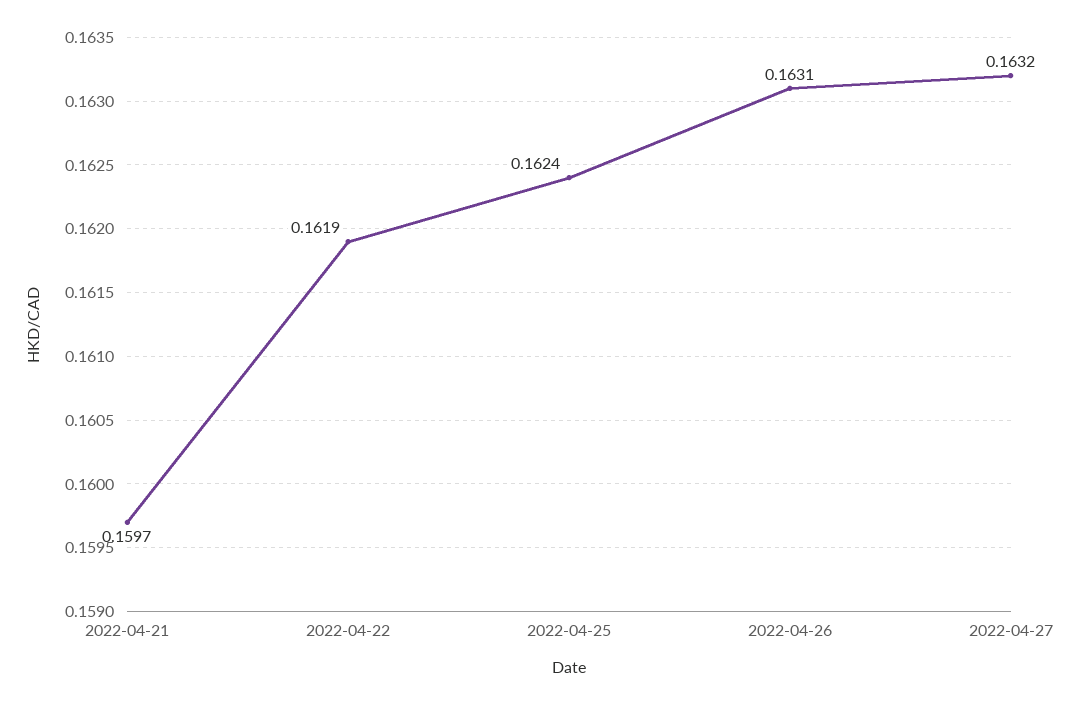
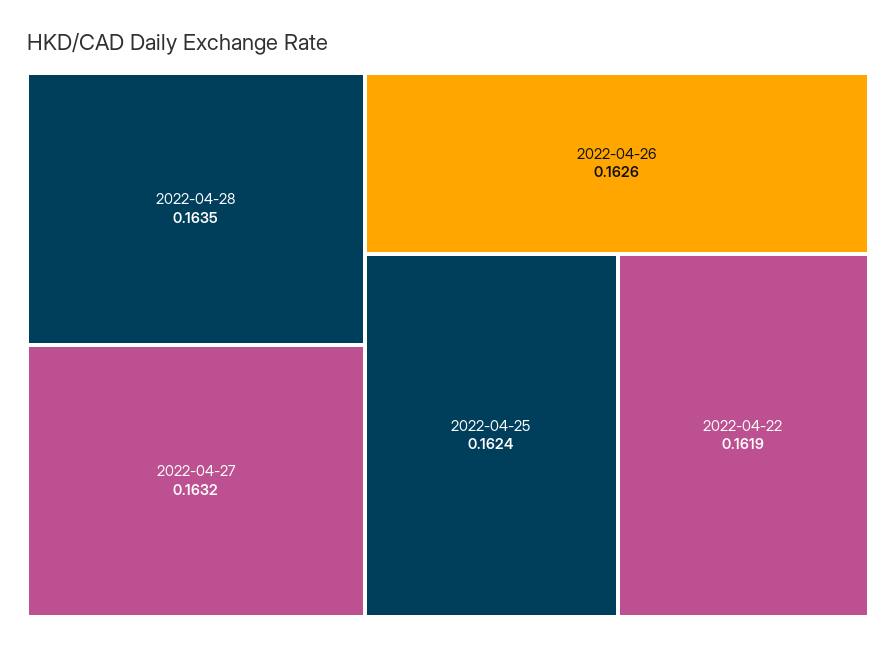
2022-04-21: 0.1597 -> none
2022-04-26: 0.1631 -> 0.1626
2022-04-28: none -> 0.1635

